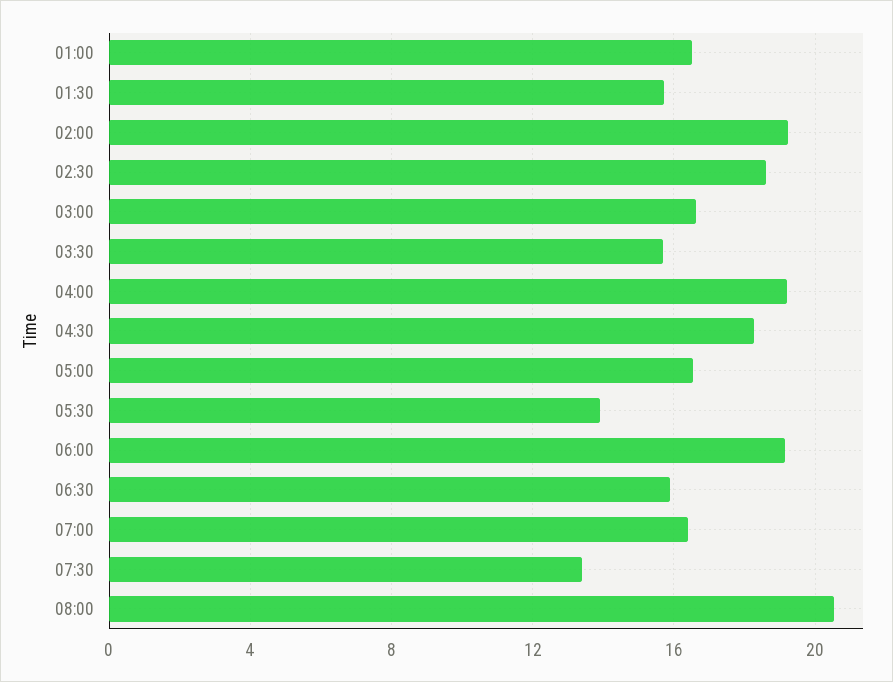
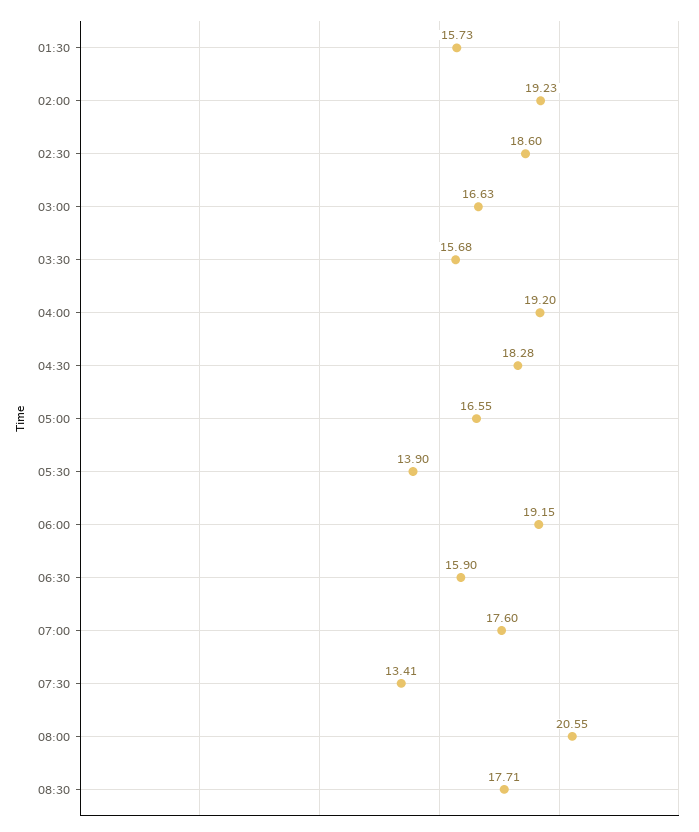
01:00: 16.5 -> none
07:00: 16.5 -> 17.6
08:30: none -> 17.71

